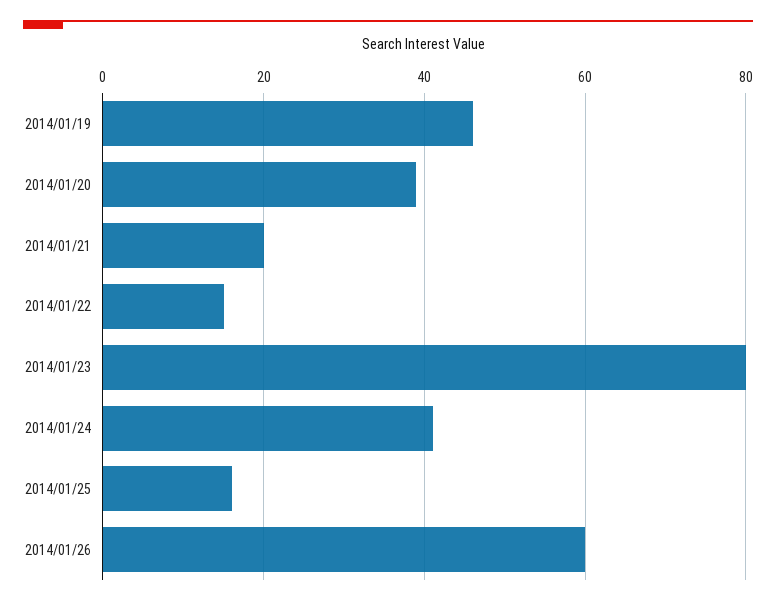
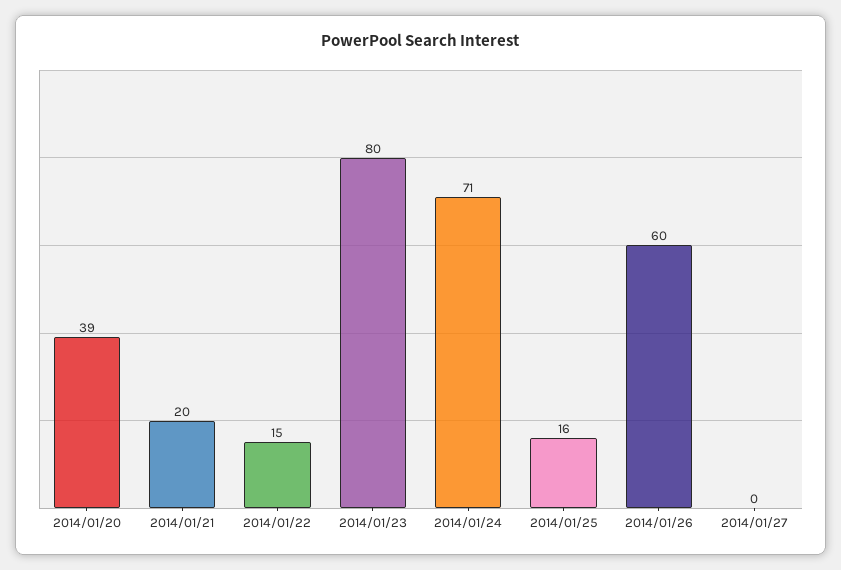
2014/01/19: 45 -> none
2014/01/24: 40 -> 71
2014/01/27: none -> 0

